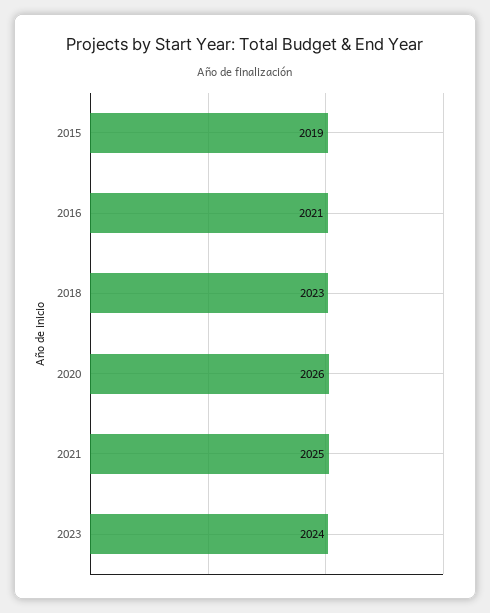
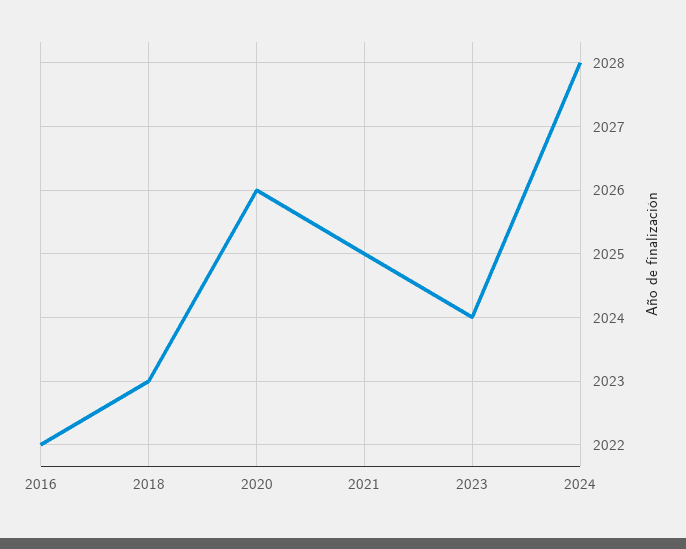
2015: 2019 -> none
2016: 2021 -> 2022
2024: none -> 2028

